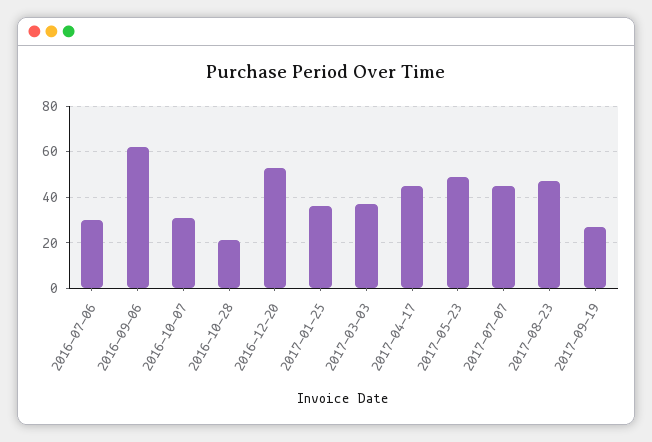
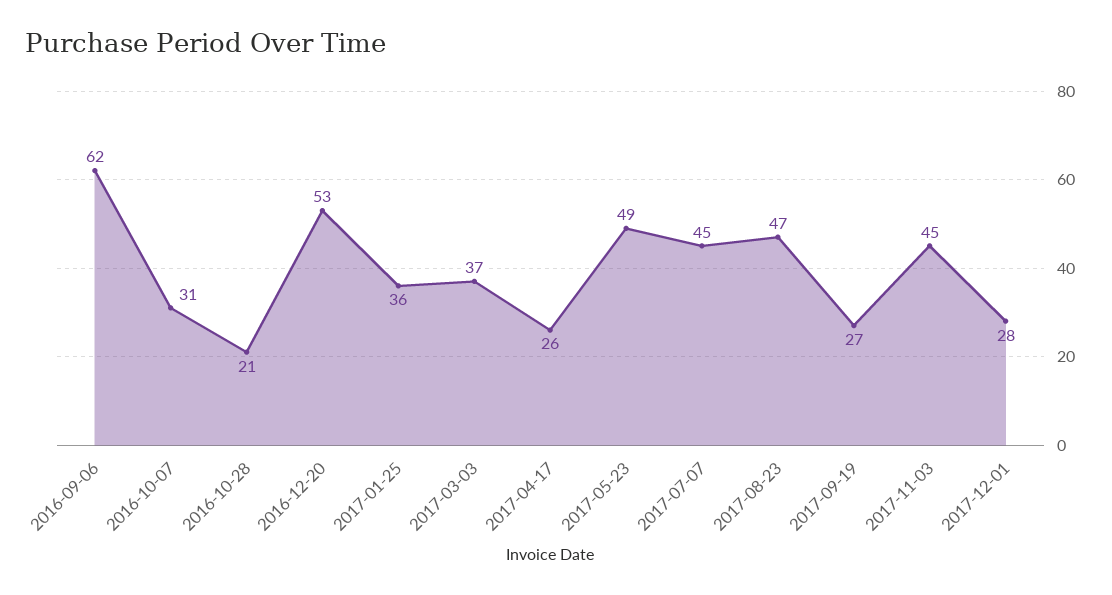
2016-07-06: 30 -> none
2017-04-17: 45 -> 26
2017-11-03: none -> 45
2017-12-01: none -> 28

